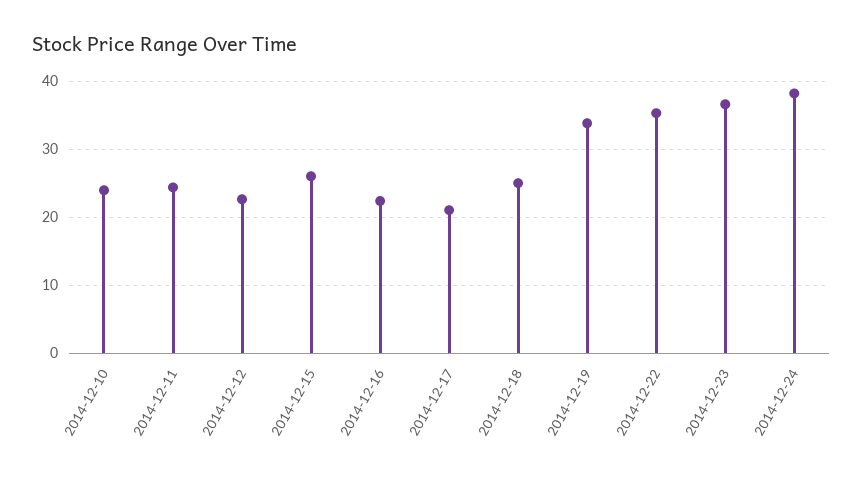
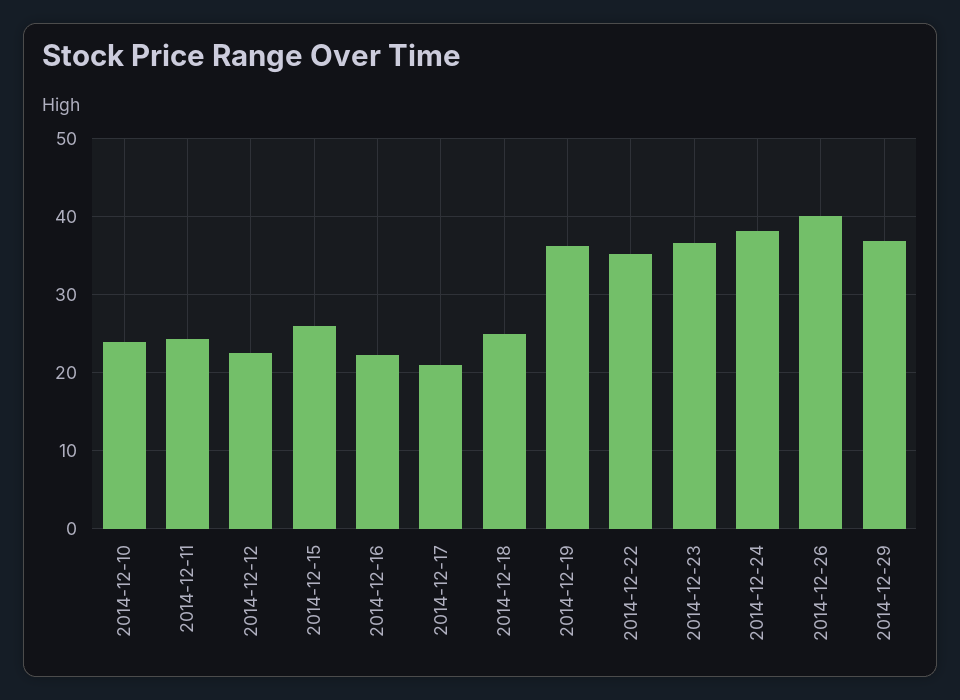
2014-12-19: 34 -> 36
2014-12-26: none -> 40
2014-12-29: none -> 37

